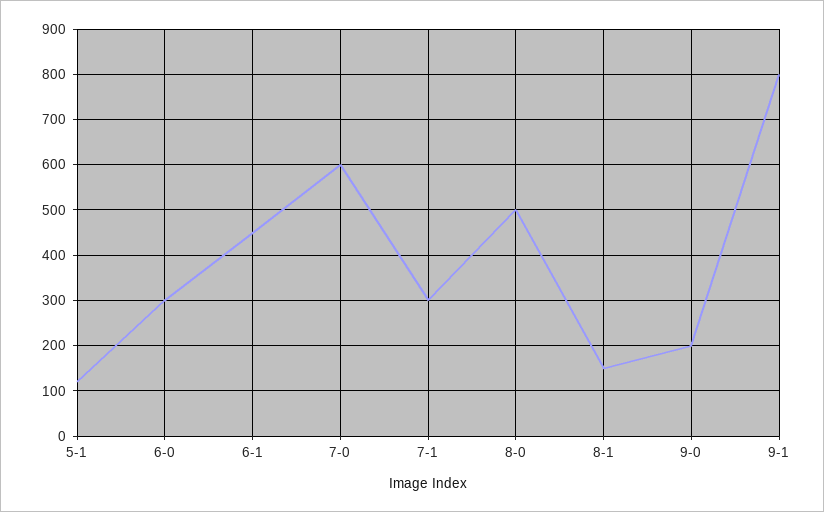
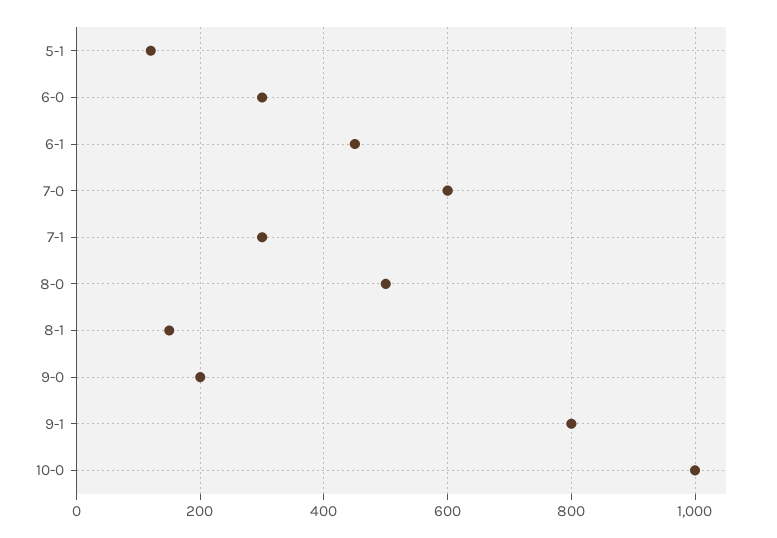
10-0: none -> 1000

